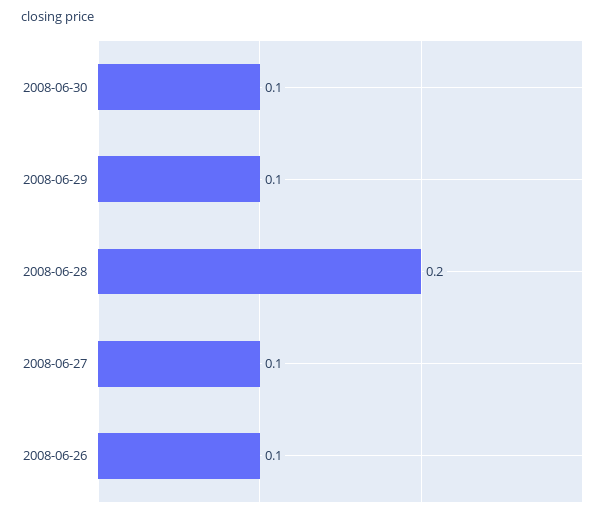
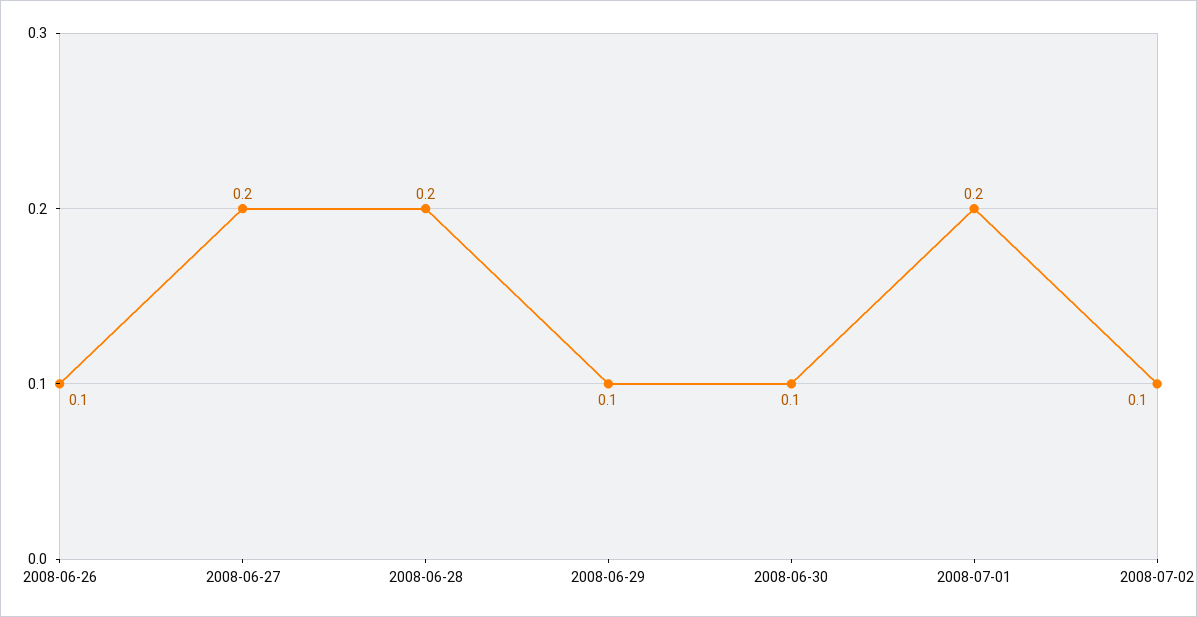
2008-06-27: 0.1 -> 0.2
2008-07-01: none -> 0.2
2008-07-02: none -> 0.1

